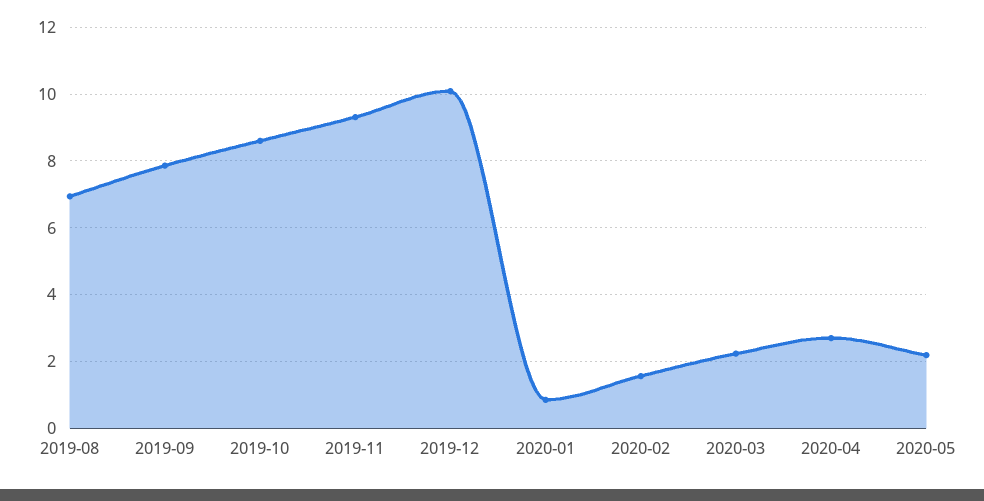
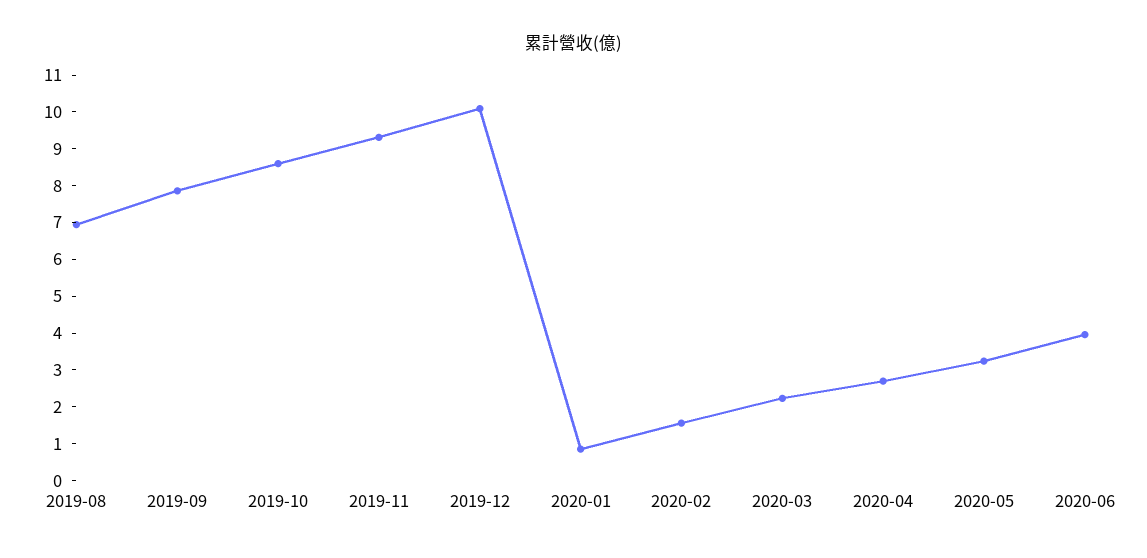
2020-05: 2.2 -> 3.25
2020-06: none -> 4

